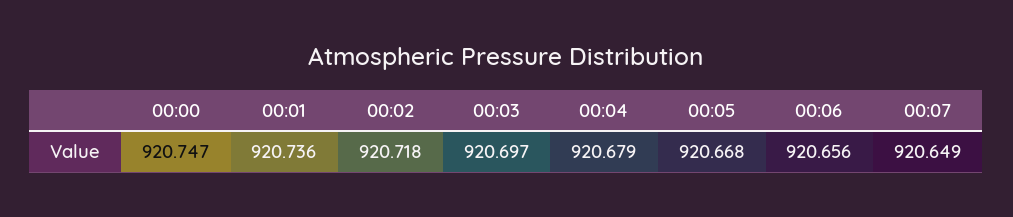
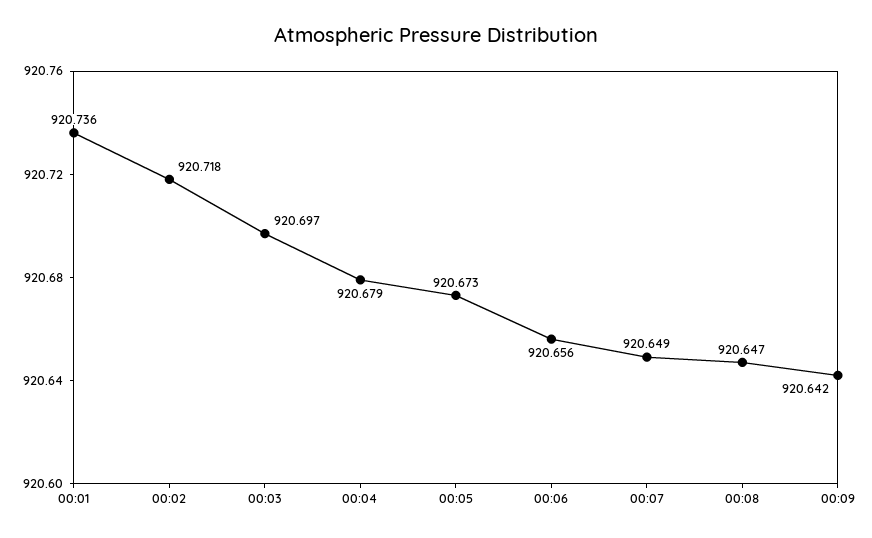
00:00: 920.747 -> none
00:05: 920.668 -> 920.673
00:08: none -> 920.647
00:09: none -> 920.642

